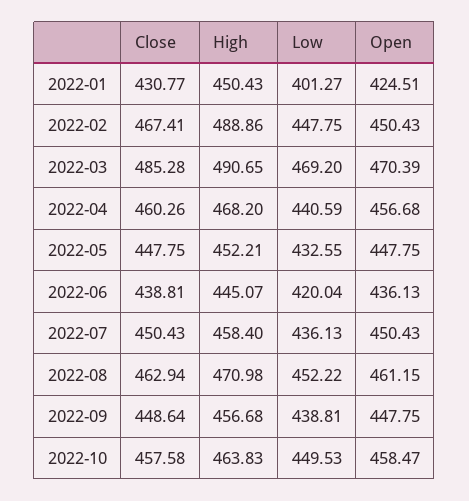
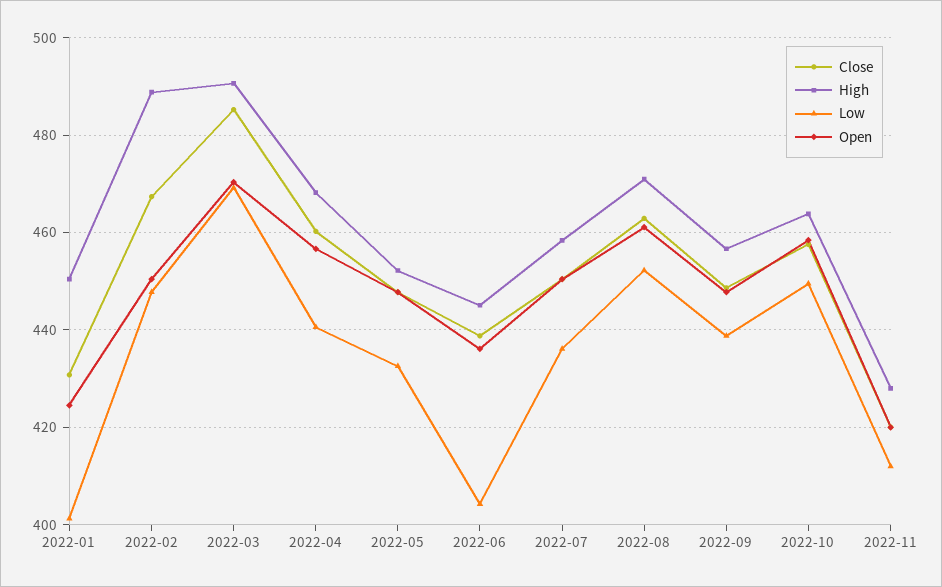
Low, 2022-06: 420.04 -> 404
Close, 2022-11: none -> 420
High, 2022-11: none -> 428
Low, 2022-11: none -> 412
Open, 2022-11: none -> 420

